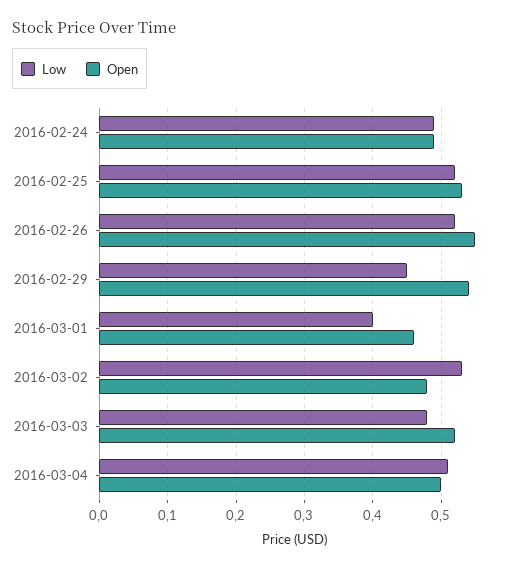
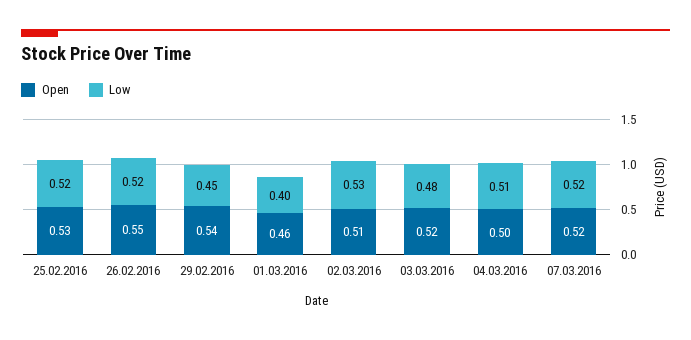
Low, 2016-02-24: 0.49 -> none
Open, 2016-02-24: 0.49 -> none
Open, 2016-03-02: 0.48 -> 0.51
Open, 07.03.2016: none -> 0.52
Low, 07.03.2016: none -> 0.52

